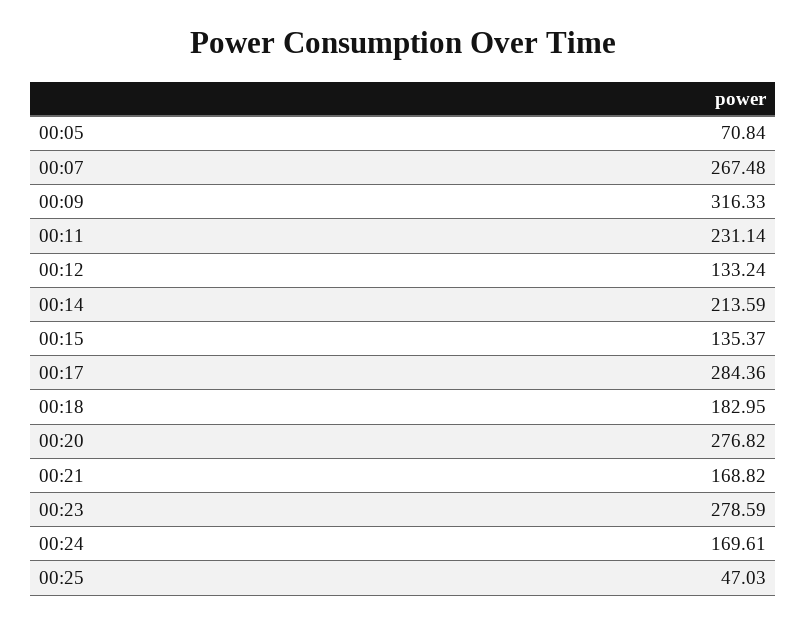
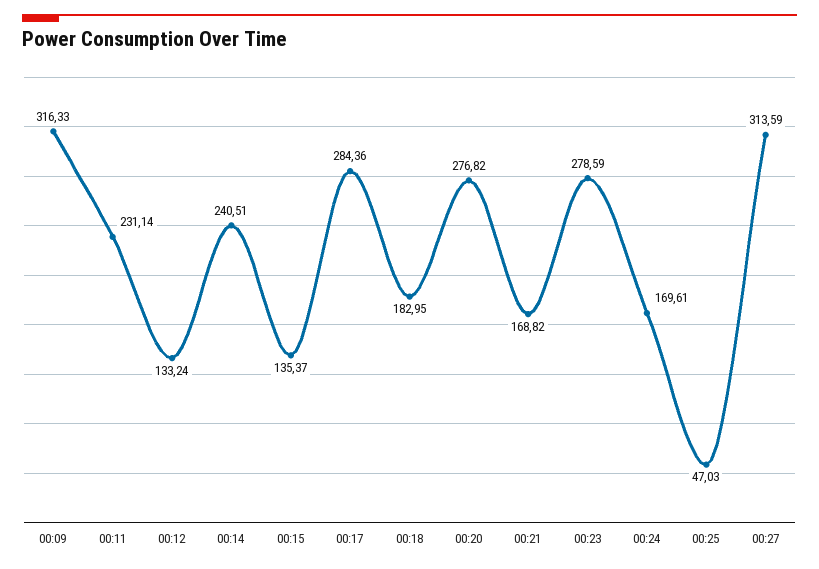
00:05: 70.84 -> none
00:07: 267.48 -> none
00:14: 213.59 -> 240.51
00:27: none -> 313.59

